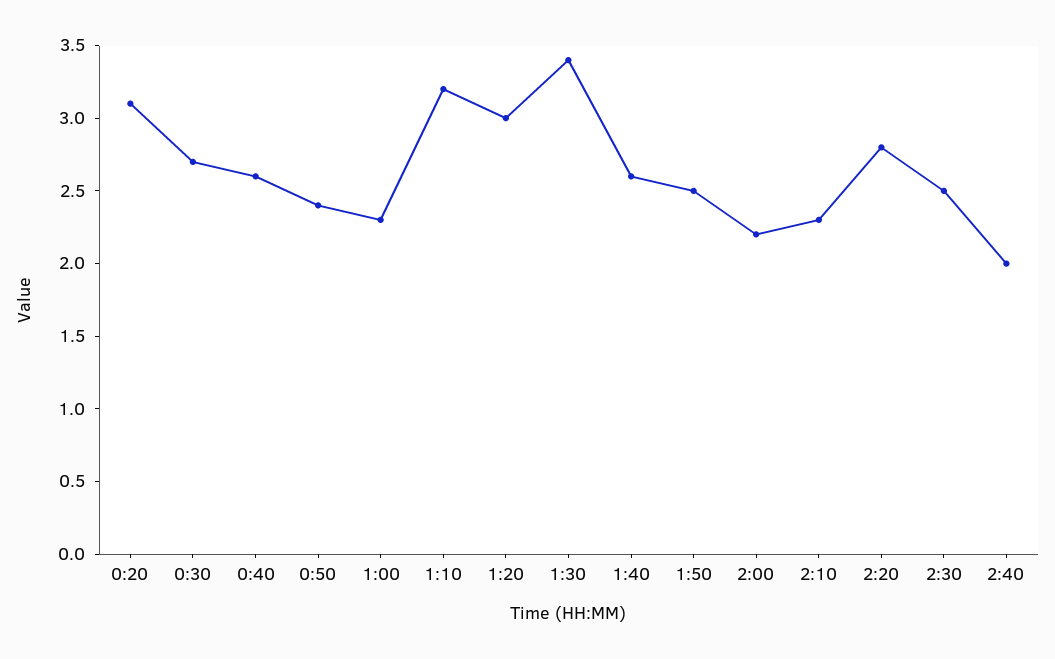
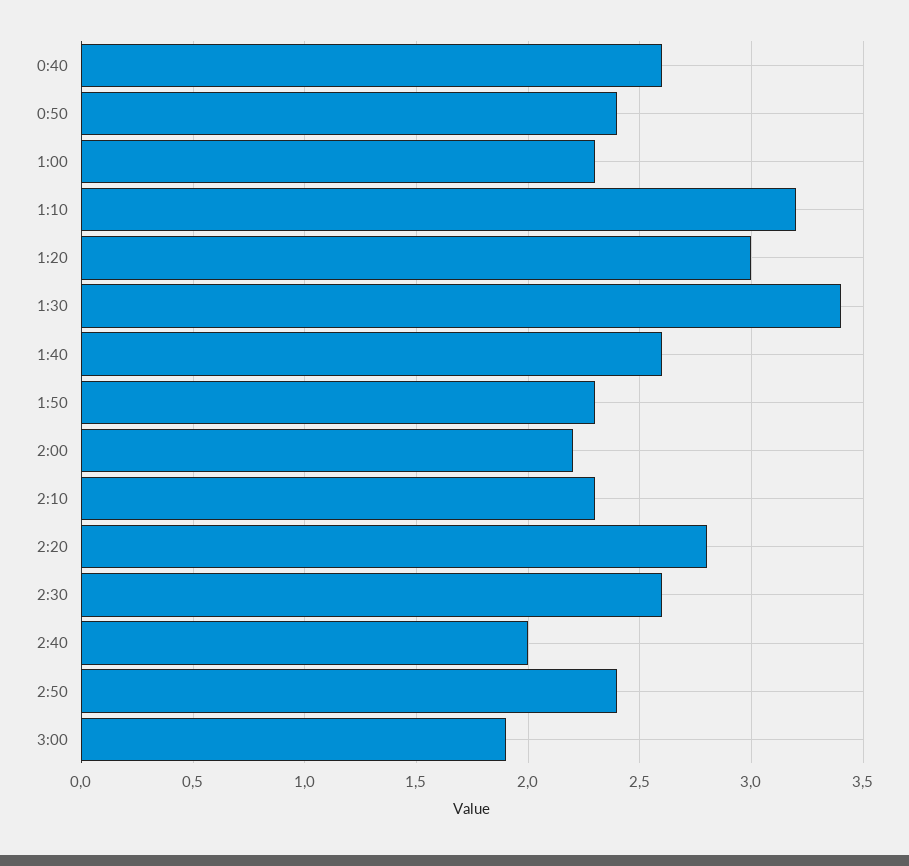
0:20: 3.1 -> none
0:30: 2.7 -> none
1:50: 2.5 -> 2.3
2:30: 2.5 -> 2.6
2:50: none -> 2.4
3:00: none -> 1.9

